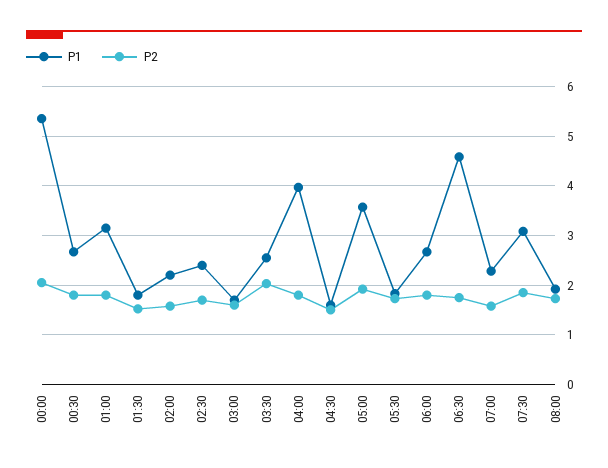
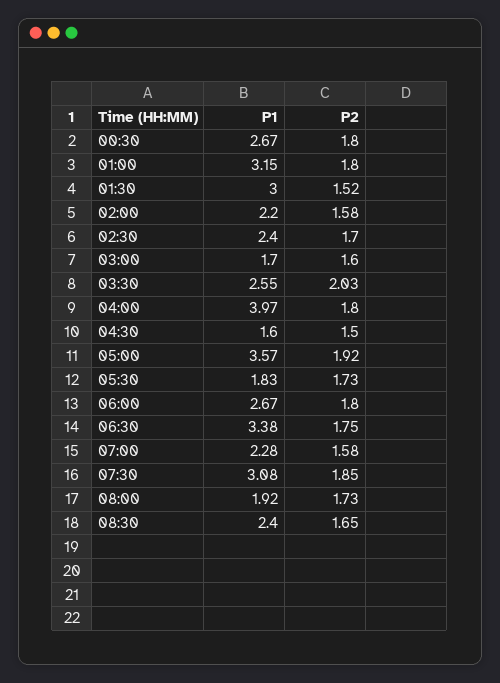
P1, 00:00: 5.4 -> none
P2, 00:00: 2 -> none
P1, 01:30: 1.8 -> 3
P1, 06:30: 4.6 -> 3.38
P1, 08:30: none -> 2.4
P2, 08:30: none -> 1.65

